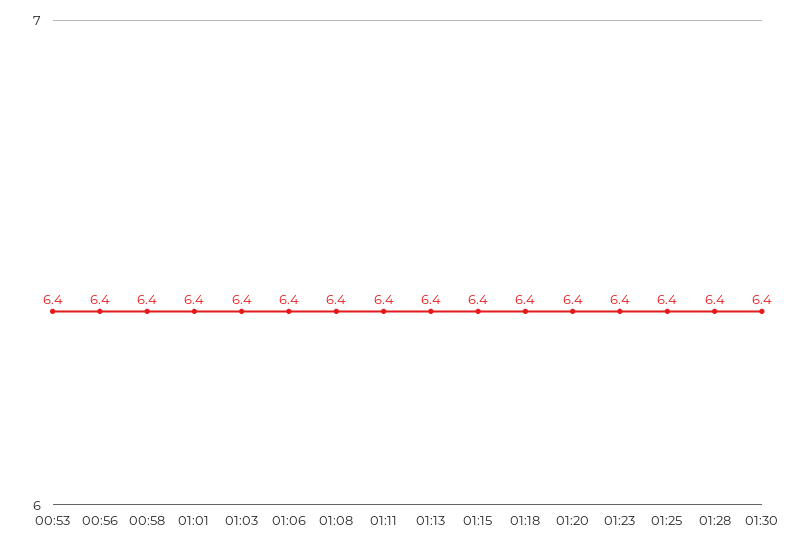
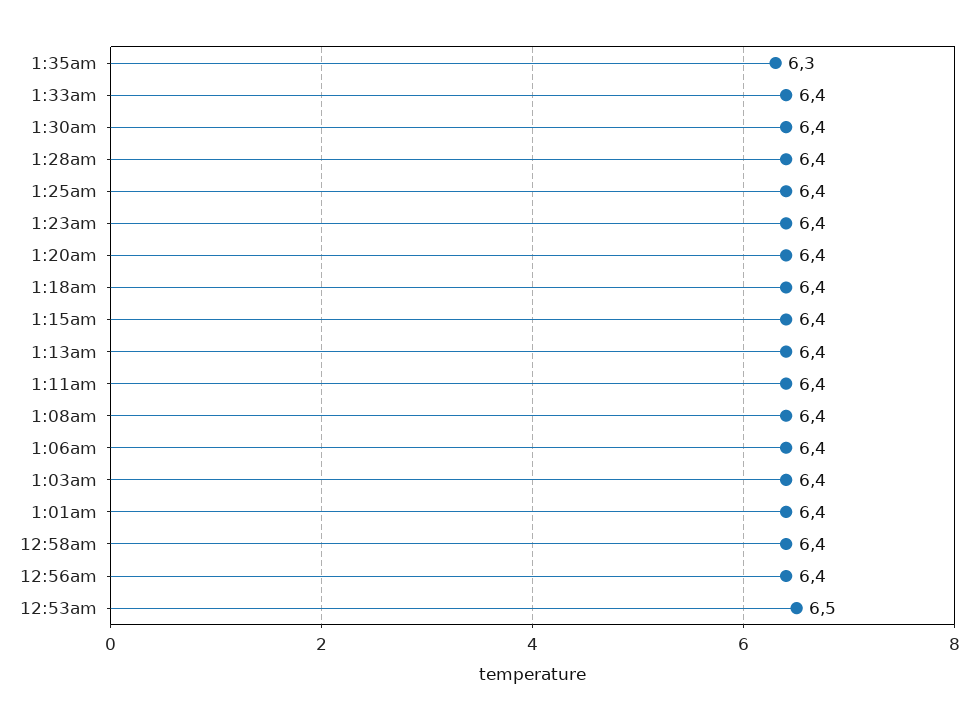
00:53: 6.4 -> 6.5
1:35am: none -> 6.3
1:33am: none -> 6.4

